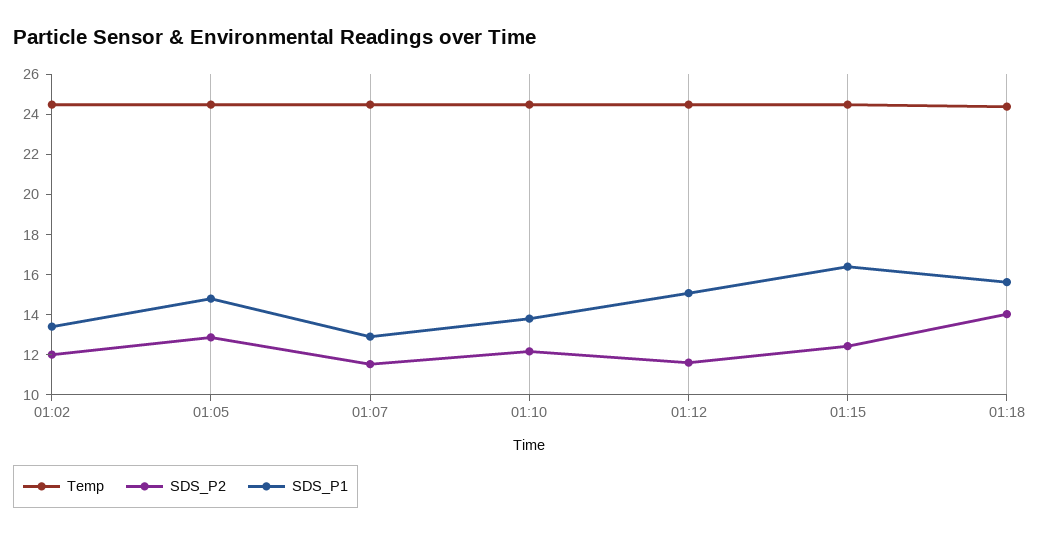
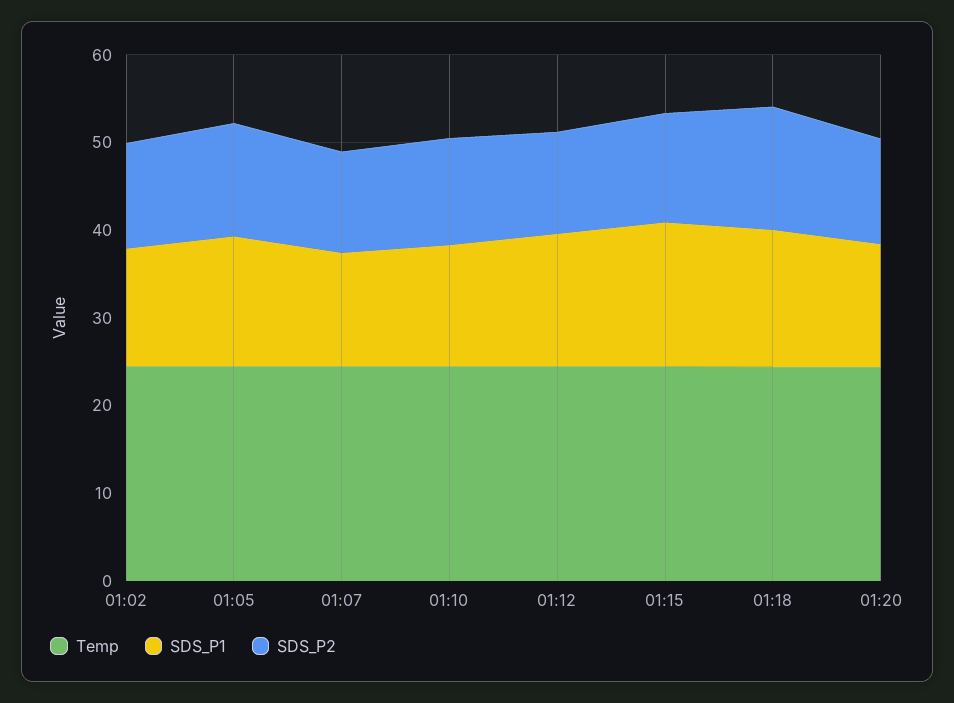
Temp, 01:20: none -> 24
SDS_P1, 01:20: none -> 14
SDS_P2, 01:20: none -> 12

